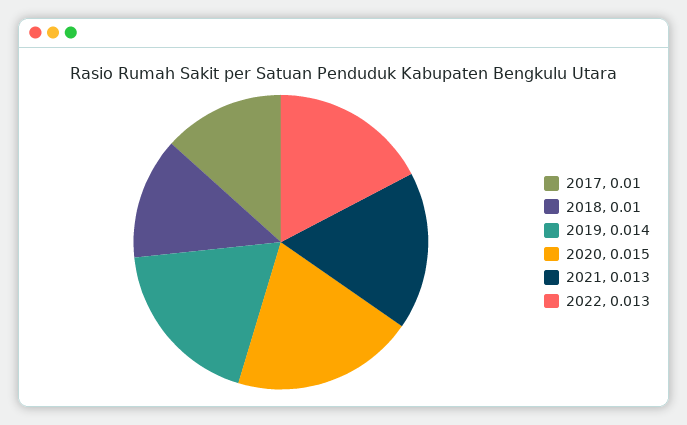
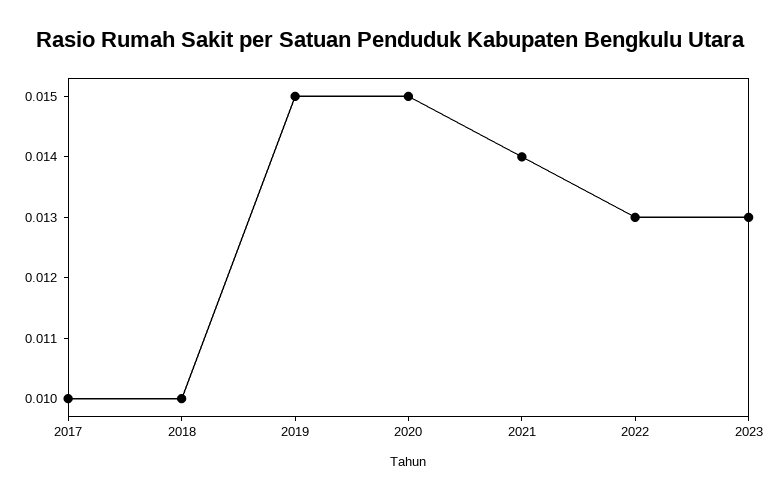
2019: 0.014 -> 0.015
2021: 0.013 -> 0.014
2023: none -> 0.013

